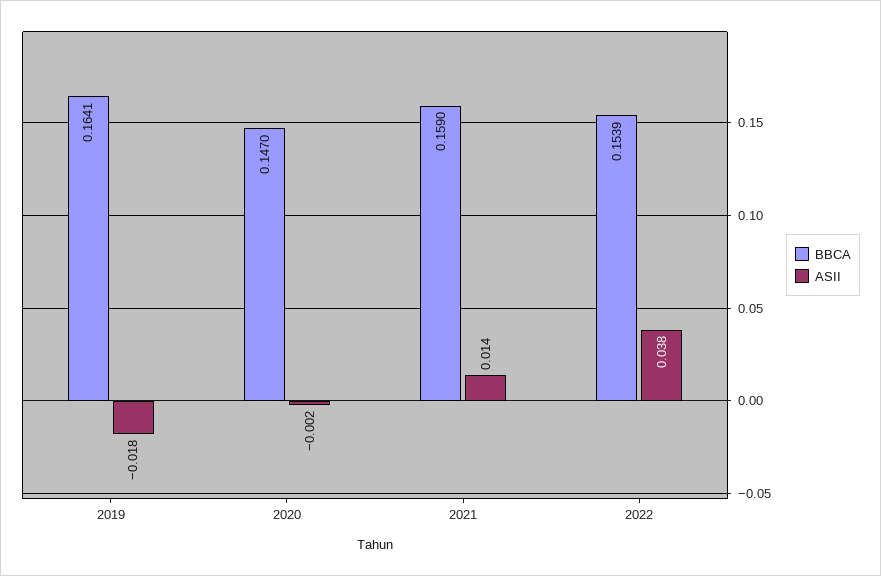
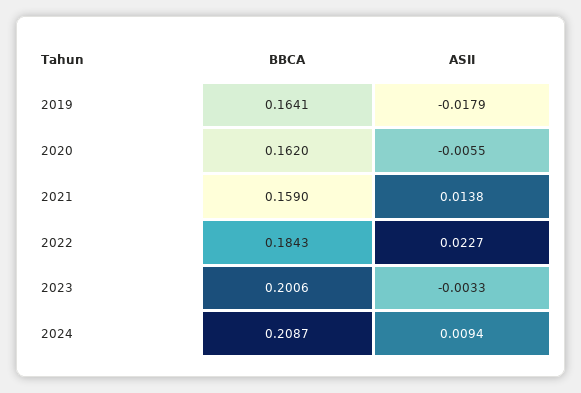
BBCA, 2020: 0.147 -> 0.162
ASII, 2020: -0.002 -> -0.0055
BBCA, 2022: 0.1539 -> 0.1843
ASII, 2022: 0.038 -> 0.0227
BBCA, 2023: none -> 0.2006
ASII, 2023: none -> -0.0033
BBCA, 2024: none -> 0.2087
ASII, 2024: none -> 0.0094

